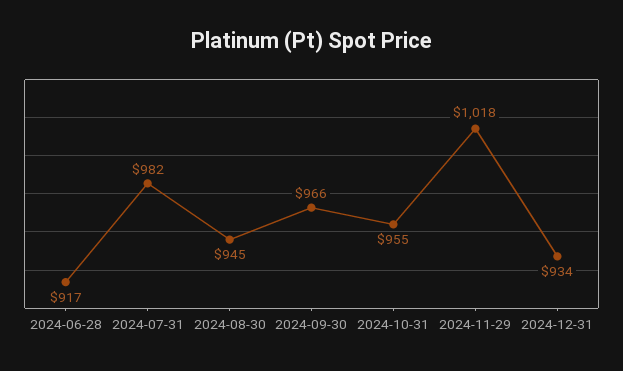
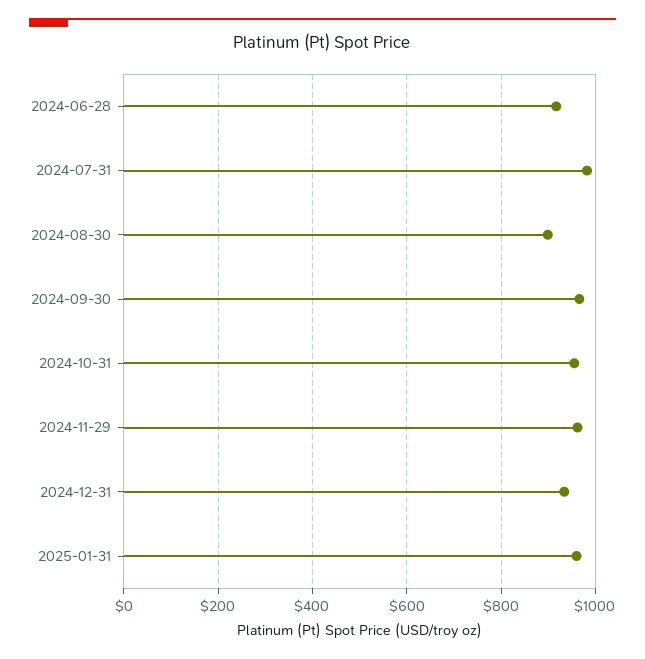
2024-08-30: 945 -> 900
2024-11-29: 1018 -> 960
2025-01-31: none -> 960

